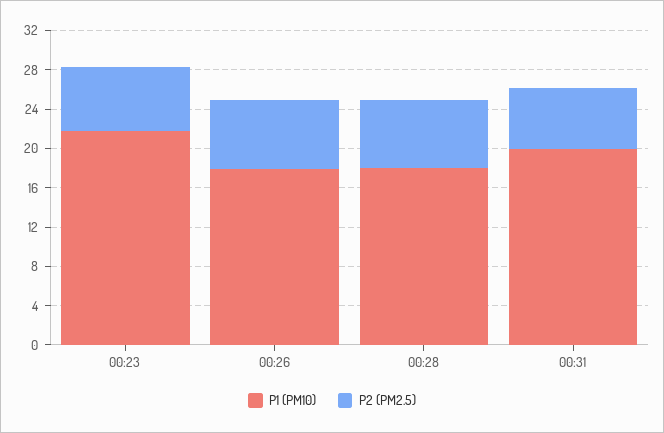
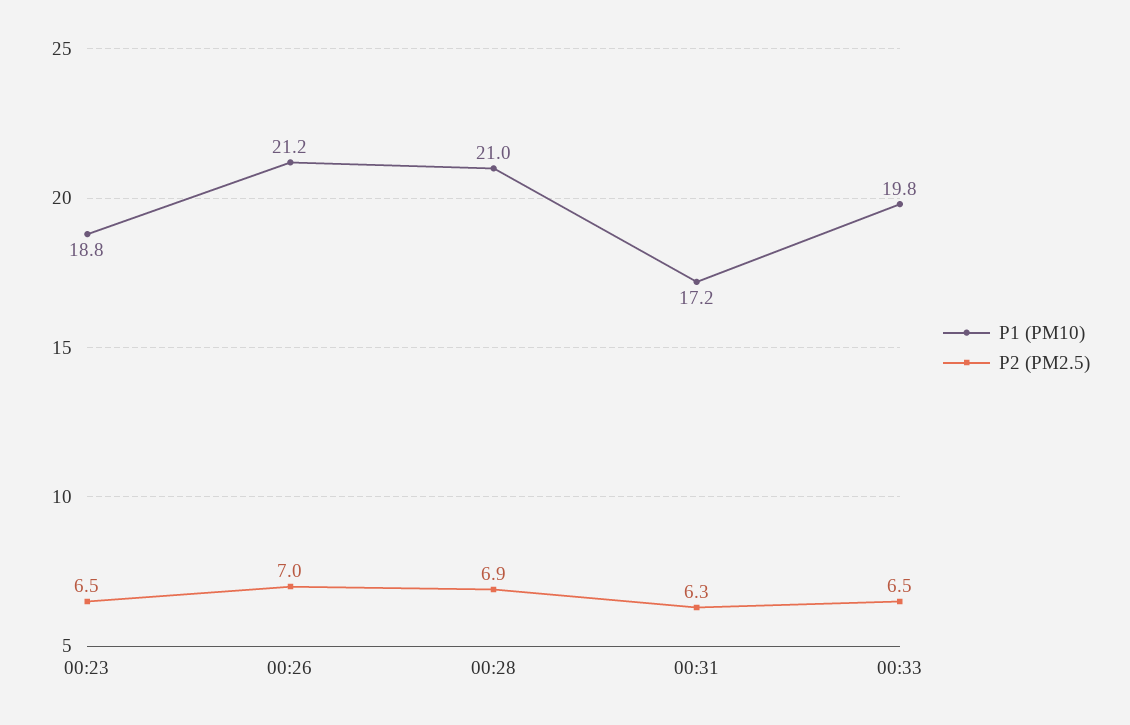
P1 (PM10), 00:23: 22 -> 18.8
P1 (PM10), 00:26: 18 -> 21.2
P1 (PM10), 00:28: 18 -> 21
P1 (PM10), 00:31: 20 -> 17.2
P1 (PM10), 00:33: none -> 19.8
P2 (PM2.5), 00:33: none -> 6.5

